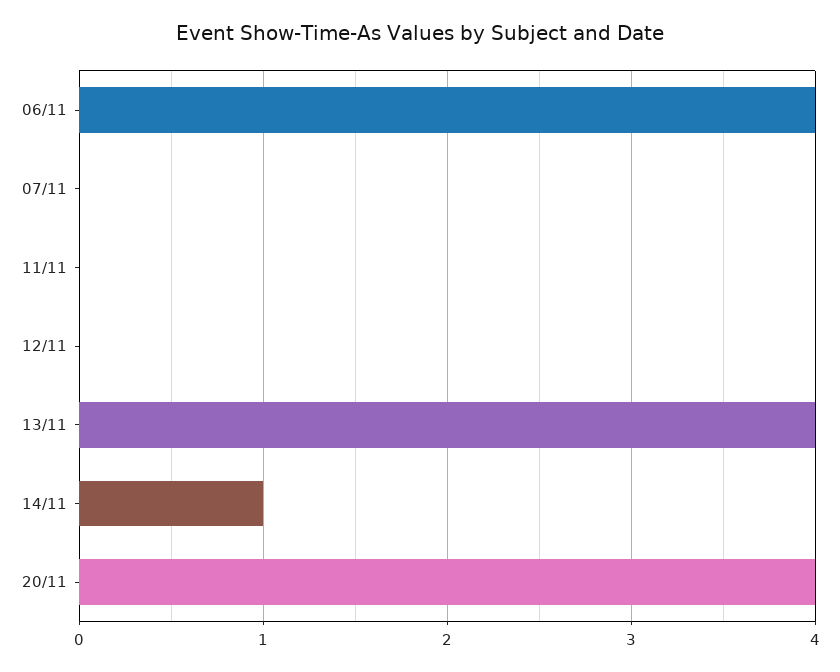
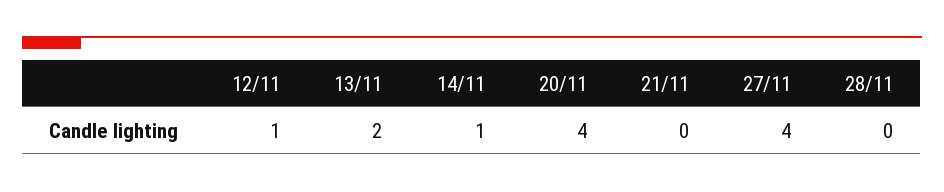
06/11: 4 -> none
07/11: 0 -> none
11/11: 0 -> none
12/11: 0 -> 1
13/11: 4 -> 2
21/11: none -> 0
27/11: none -> 4
28/11: none -> 0

